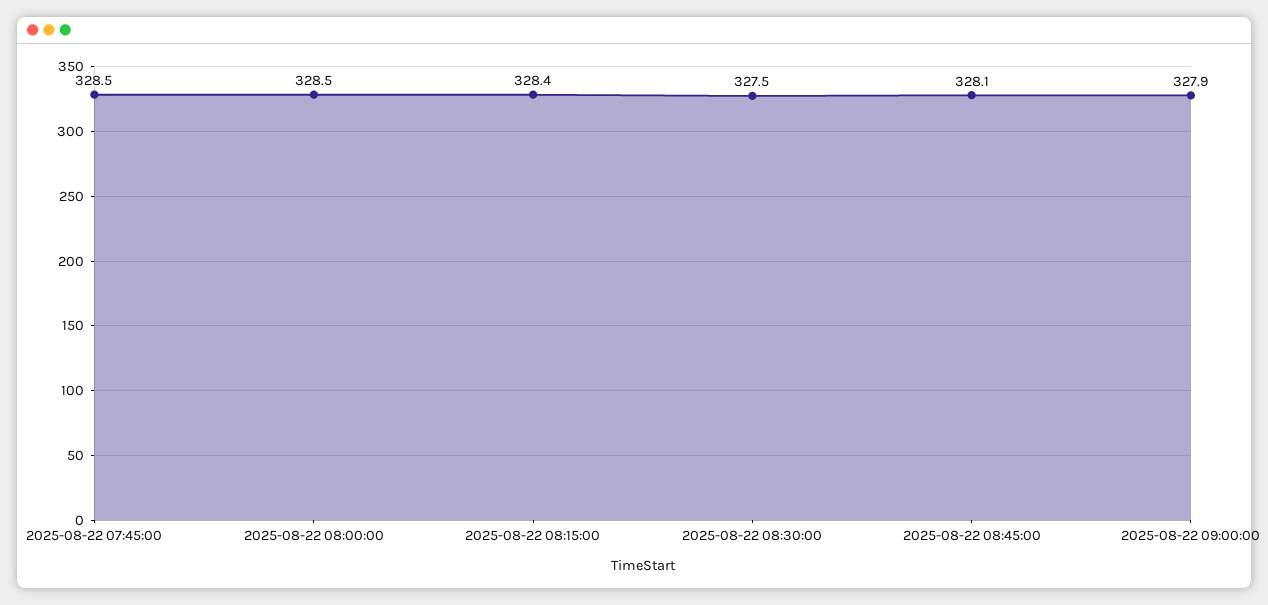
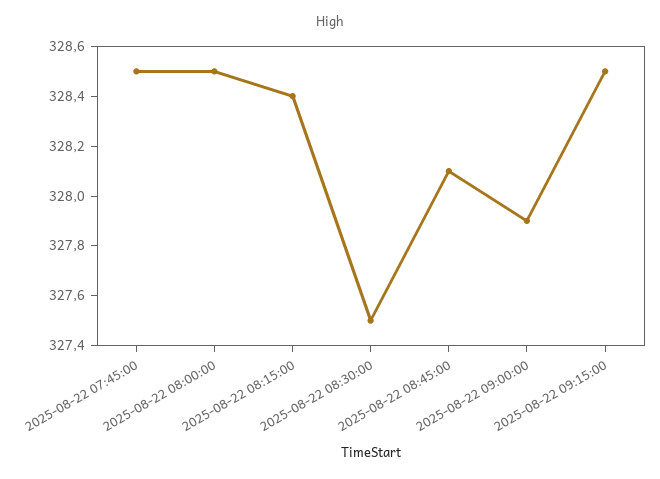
2025-08-22 09:15:00: none -> 328.5

